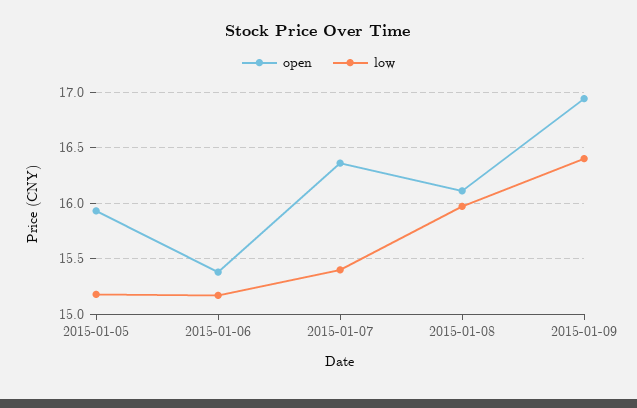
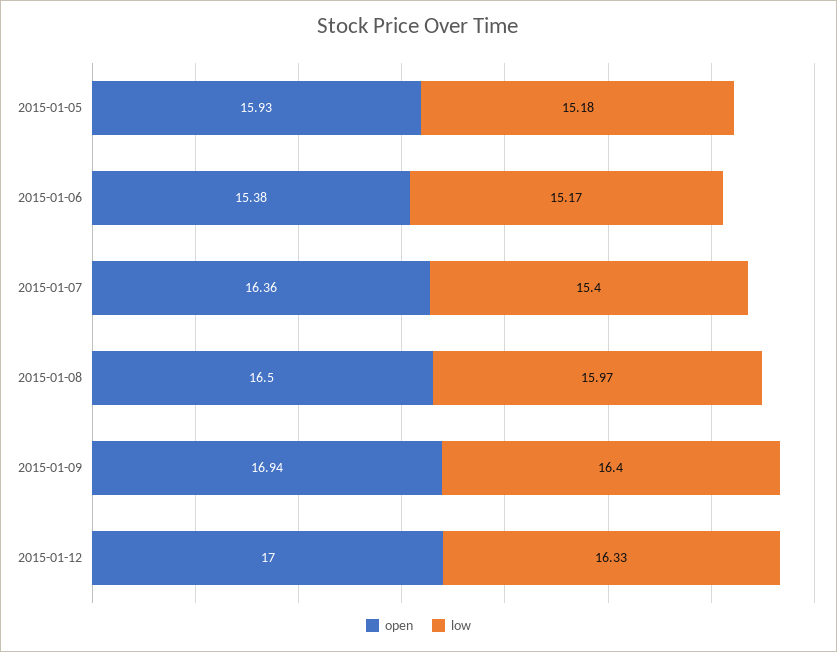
open, 2015-01-08: 16.1 -> 16.5
open, 2015-01-12: none -> 17
low, 2015-01-12: none -> 16.33

